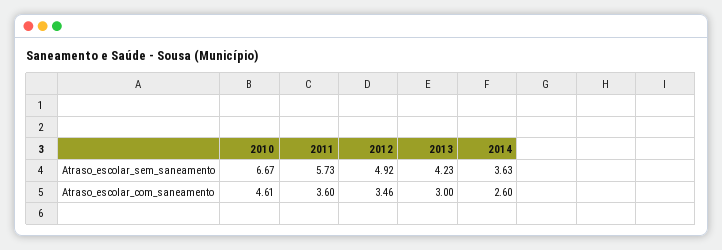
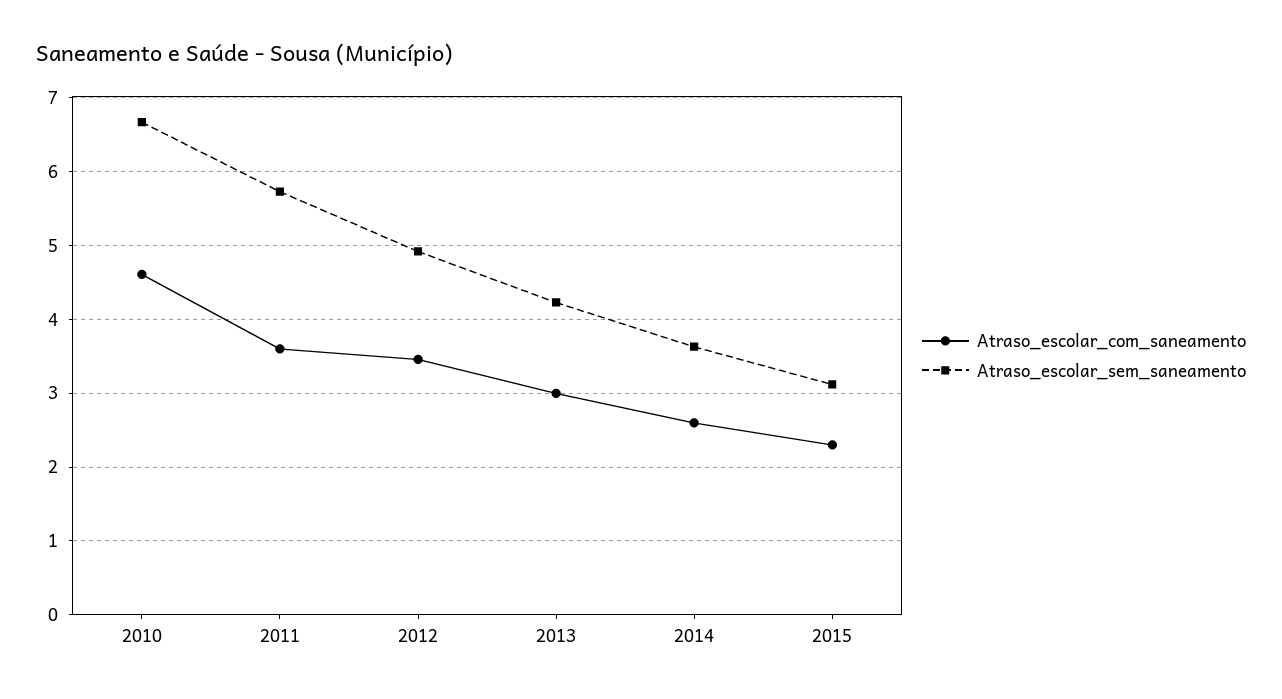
Atraso_escolar_com_saneamento, 2015: none -> 2.3
Atraso_escolar_sem_saneamento, 2015: none -> 3.1

